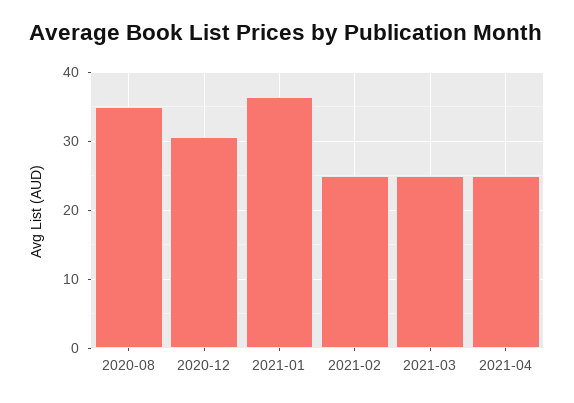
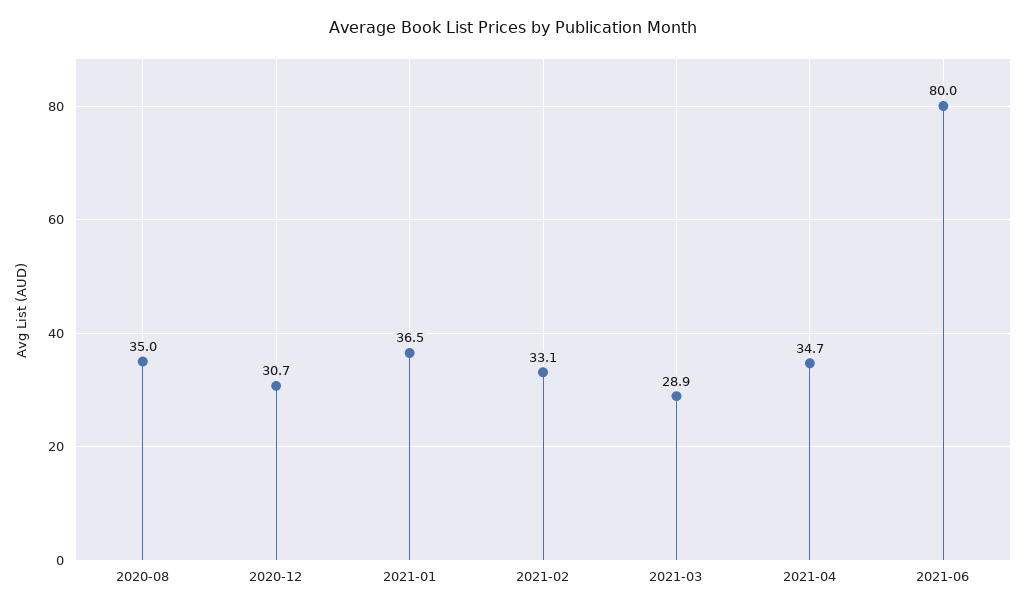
2021-02: 25 -> 33.1
2021-03: 25 -> 28.9
2021-04: 25 -> 34.7
2021-06: none -> 80

